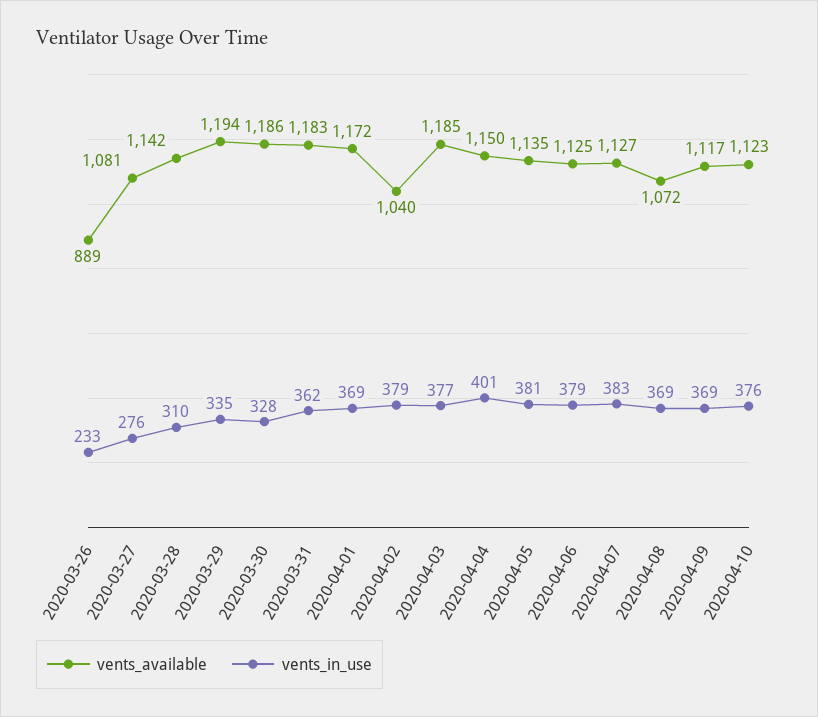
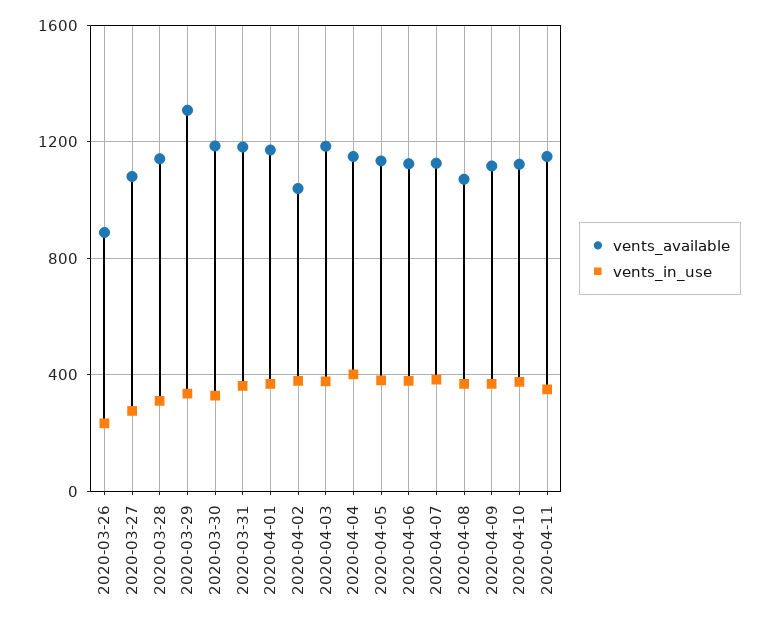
vents_available, 2020-03-29: 1194 -> 1300
vents_available, 2020-04-11: none -> 1150
vents_in_use, 2020-04-11: none -> 350

